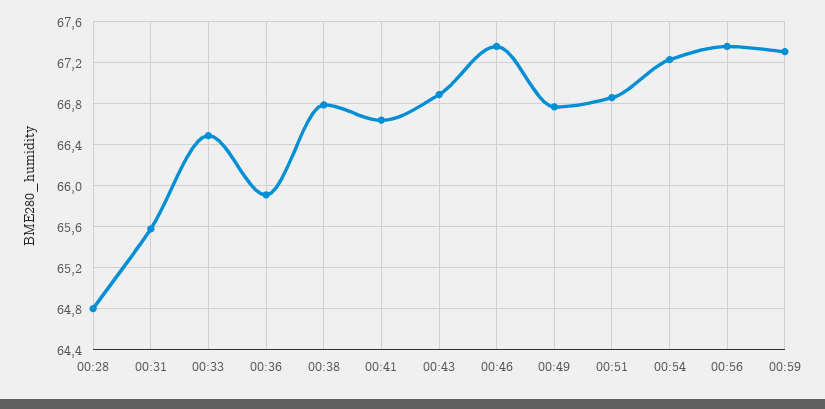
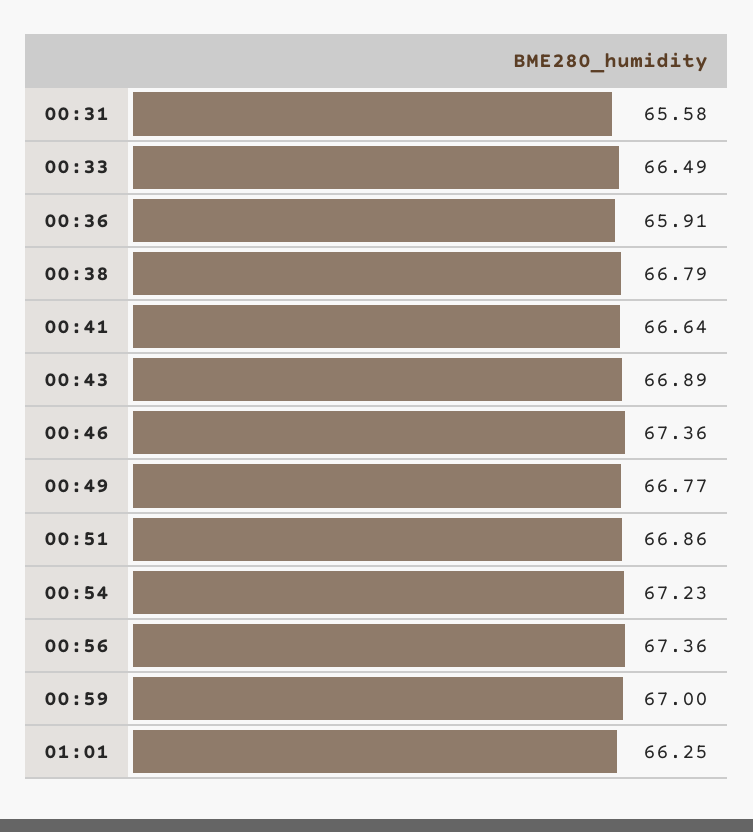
00:28: 64.8 -> none
00:59: 67.3 -> 67
01:01: none -> 66.25

